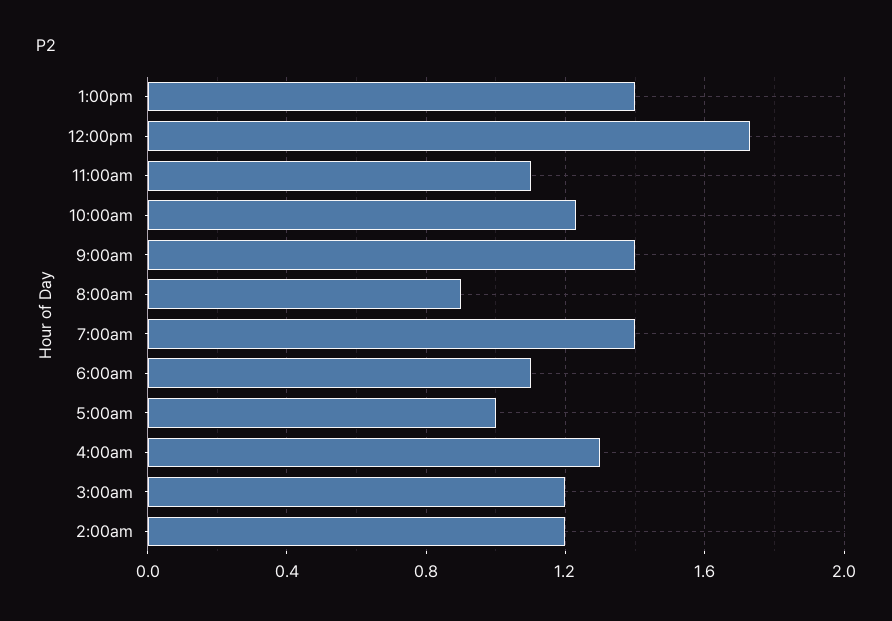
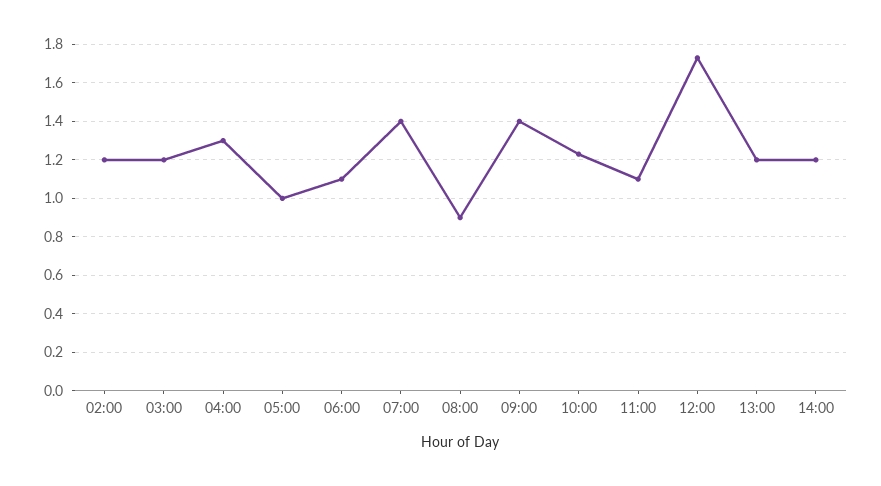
1:00pm: 1.4 -> 1.2
14:00: none -> 1.2

